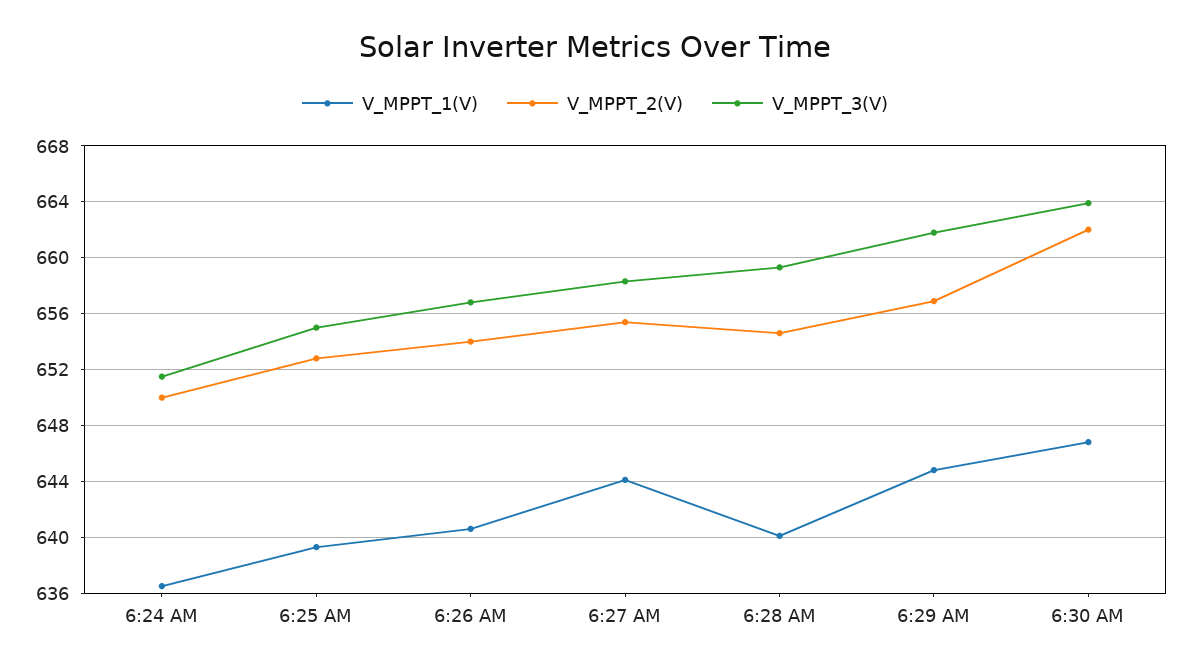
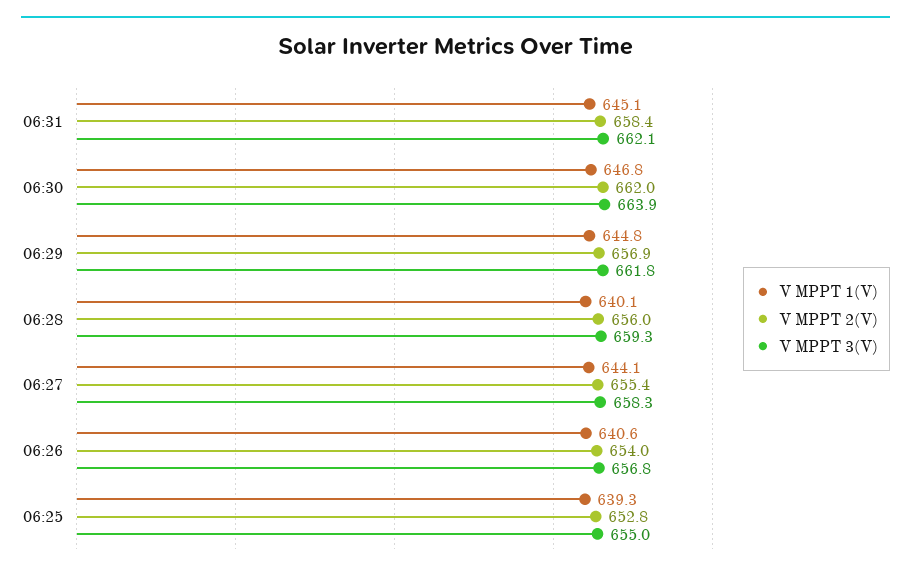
V_MPPT_1(V), 6:24 AM: 636.5 -> none
V_MPPT_2(V), 6:24 AM: 650 -> none
V_MPPT_3(V), 6:24 AM: 651.5 -> none
V_MPPT_2(V), 6:28 AM: 654.5 -> 656
V_MPPT_1(V), 06:31: none -> 645.1
V_MPPT_2(V), 06:31: none -> 658.4
V_MPPT_3(V), 06:31: none -> 662.1

